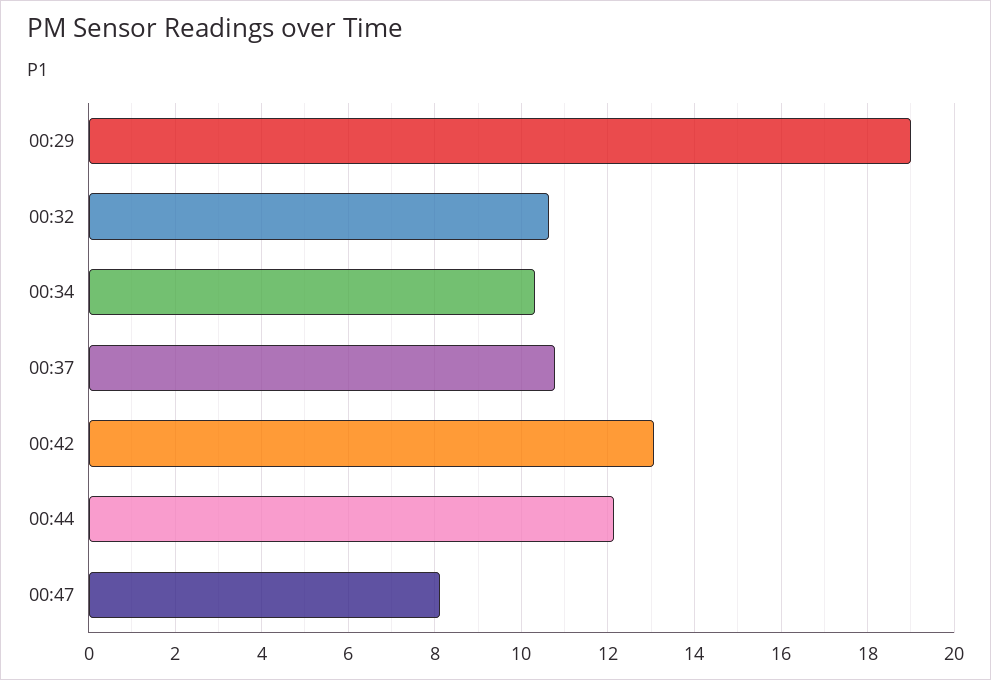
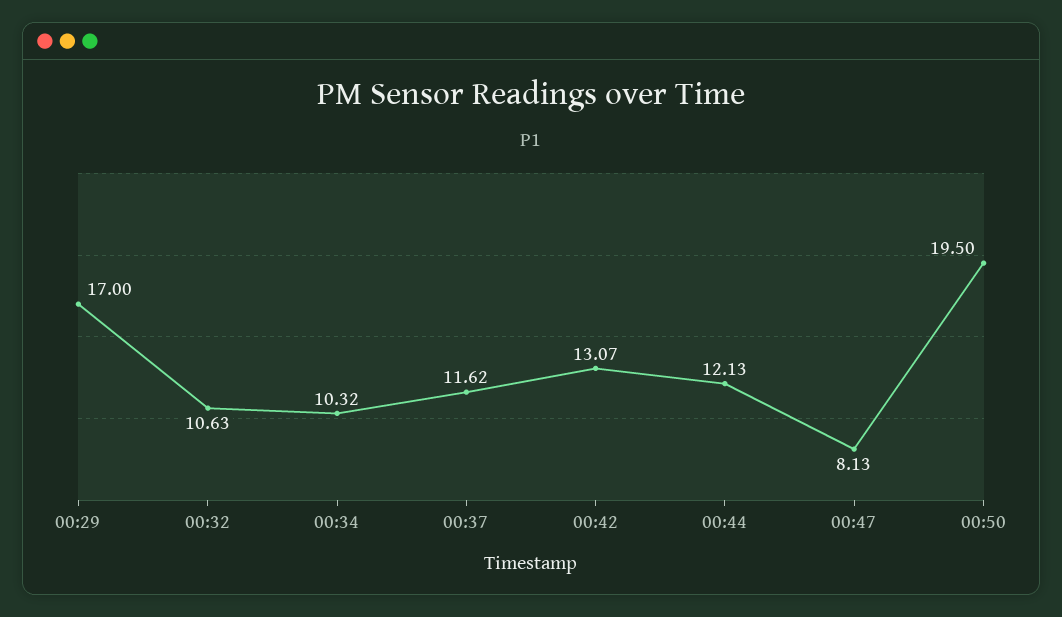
00:29: 19 -> 17
00:37: 10.8 -> 11.62
00:50: none -> 19.5

